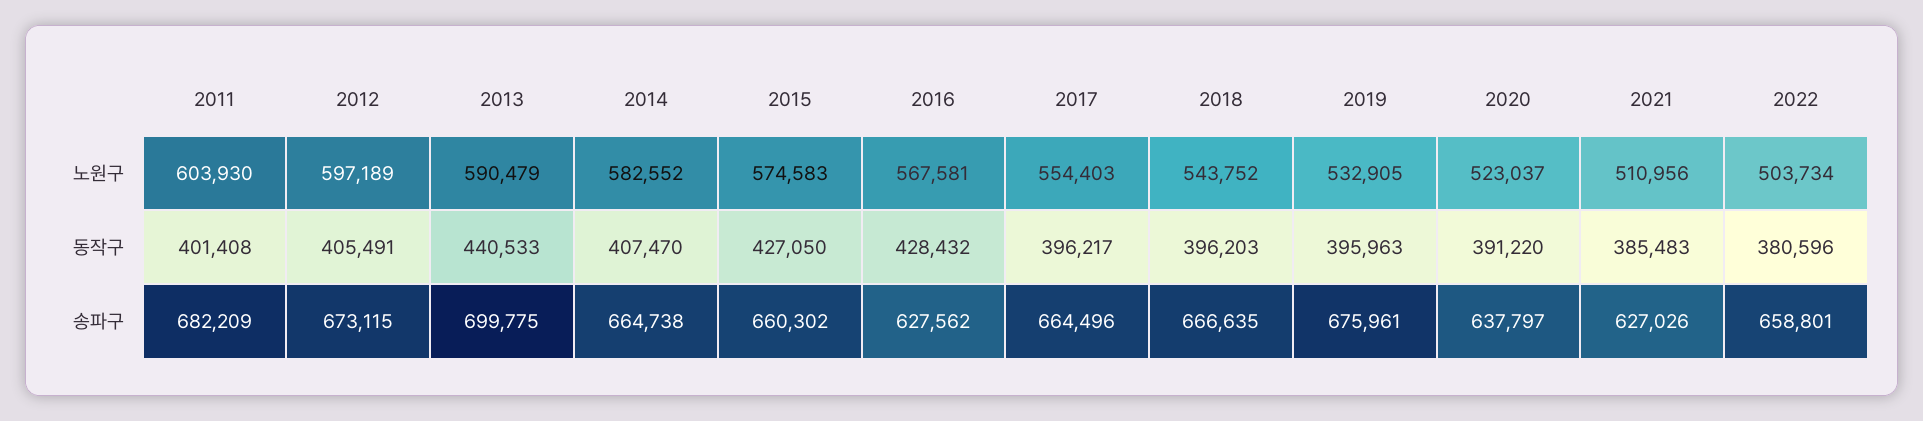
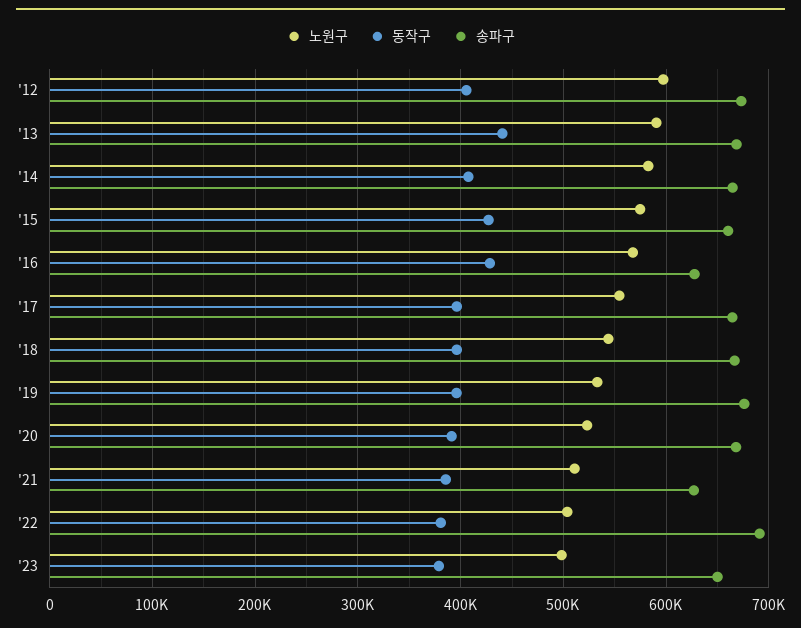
노원구, 2011: 603930 -> none
동작구, 2011: 401408 -> none
송파구, 2011: 682209 -> none
송파구, 2013: 699775 -> 670000
송파구, 2020: 637797 -> 670000
송파구, 2022: 658801 -> 690000
노원구, '23: none -> 500000
동작구, '23: none -> 380000
송파구, '23: none -> 650000

